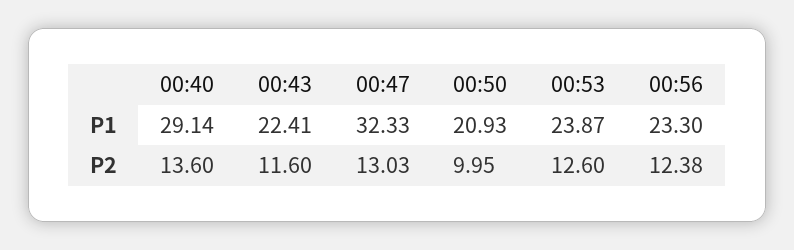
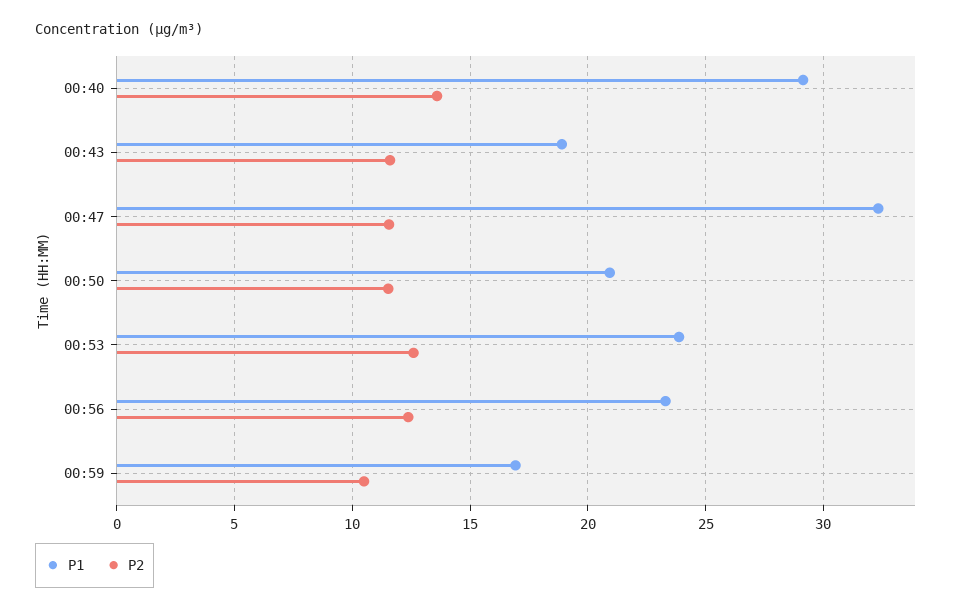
P1, 00:43: 22.41 -> 19
P2, 00:47: 13.03 -> 11.5
P2, 00:50: 9.95 -> 11.5
P1, 00:59: none -> 17
P2, 00:59: none -> 10.5

